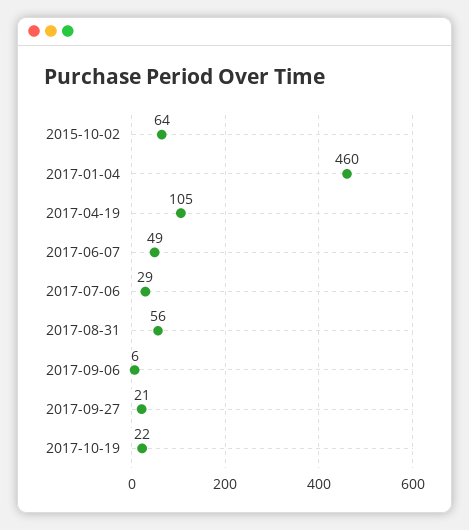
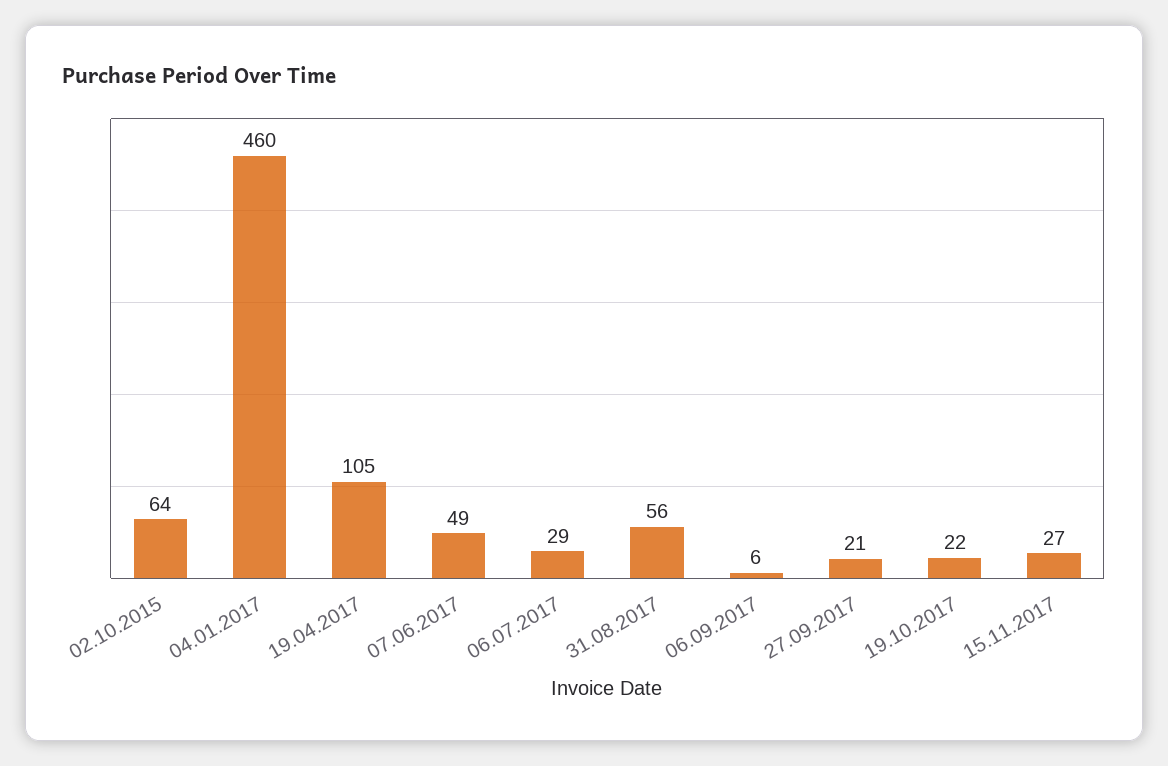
15.11.2017: none -> 27

